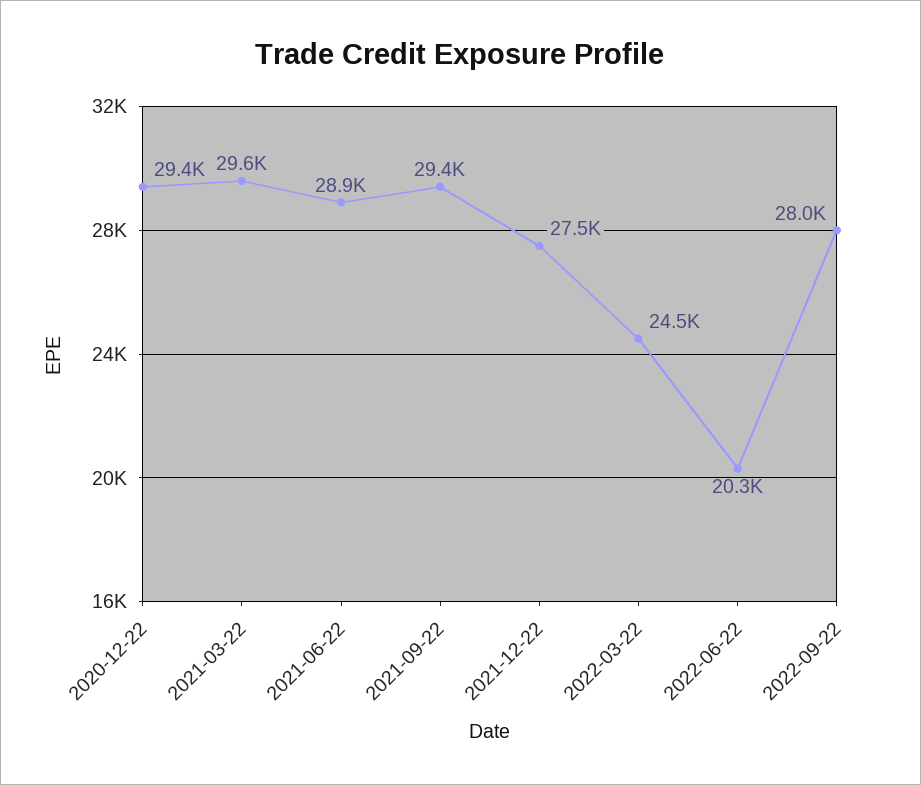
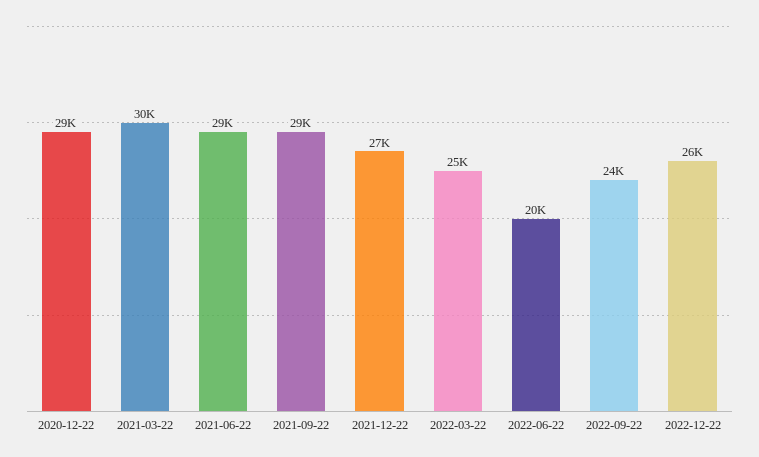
2022-09-22: 28000 -> 24000
2022-12-22: none -> 26000

